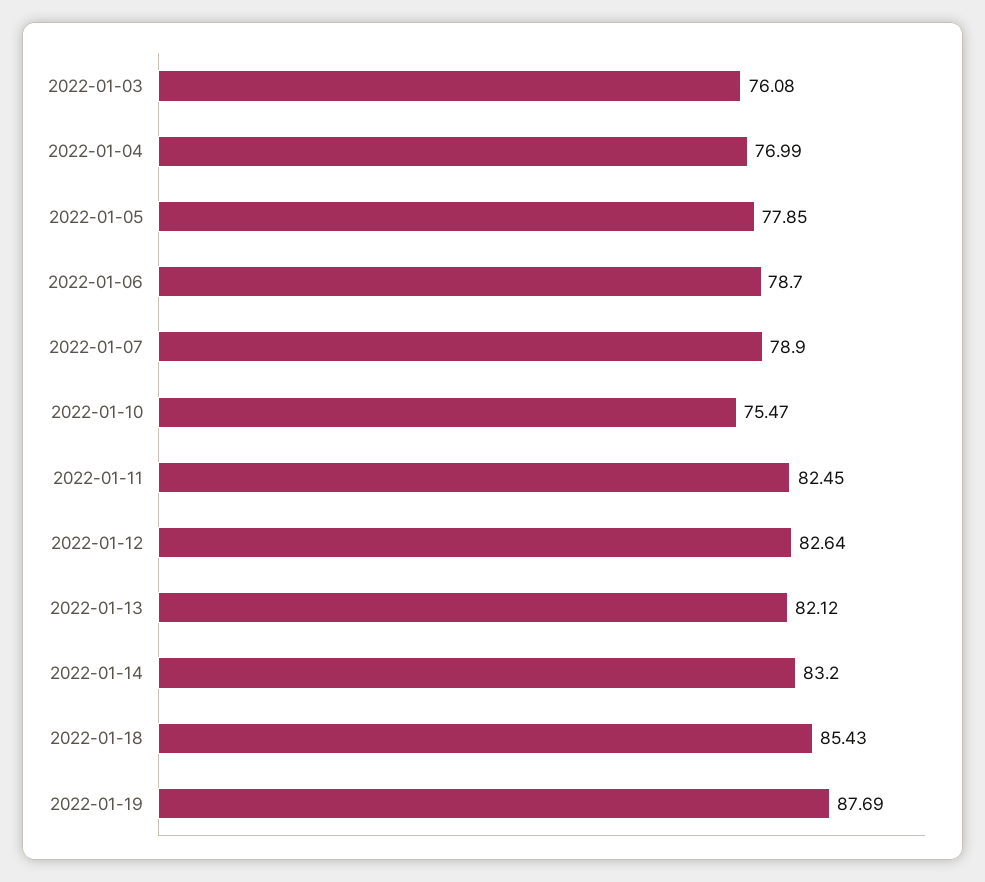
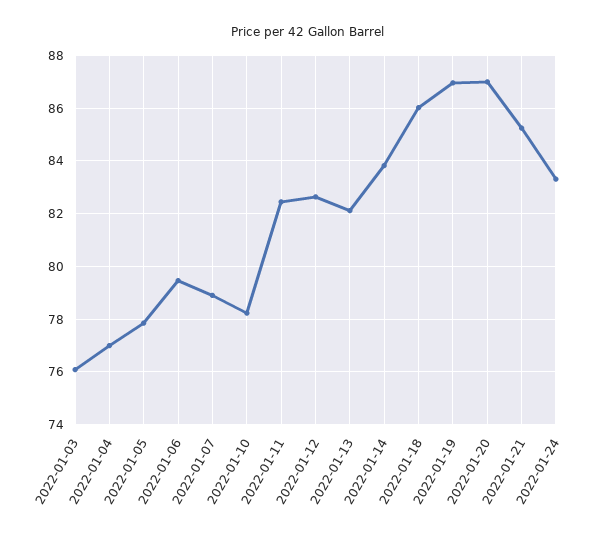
2022-01-06: 78.7 -> 79.5
2022-01-10: 75.47 -> 78.25
2022-01-14: 83.2 -> 83.75
2022-01-18: 85.43 -> 86
2022-01-19: 87.69 -> 87
2022-01-20: none -> 87
2022-01-21: none -> 85.25
2022-01-24: none -> 83.25

